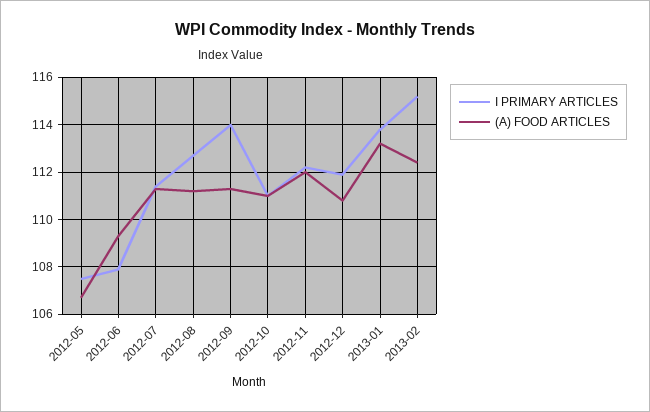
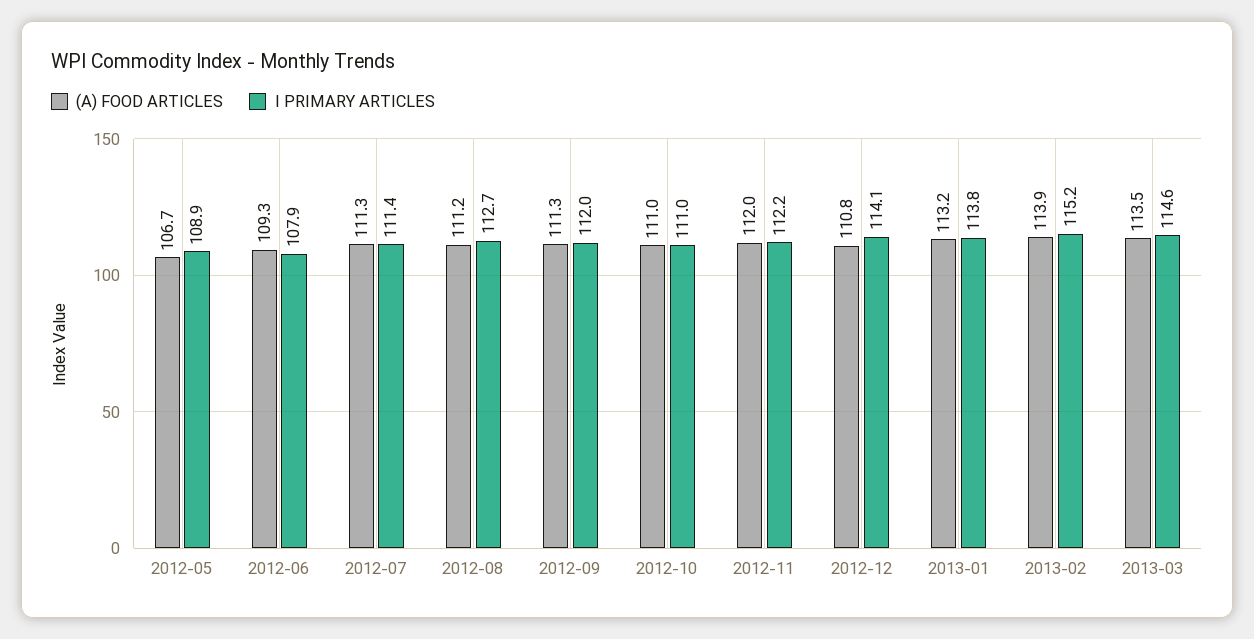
I PRIMARY ARTICLES, 2012-05: 107.5 -> 108.9
I PRIMARY ARTICLES, 2012-09: 114 -> 112
I PRIMARY ARTICLES, 2012-12: 112 -> 114.1
(A) FOOD ARTICLES, 2013-02: 112.5 -> 113.9
(A) FOOD ARTICLES, 2013-03: none -> 113.5
I PRIMARY ARTICLES, 2013-03: none -> 114.6

